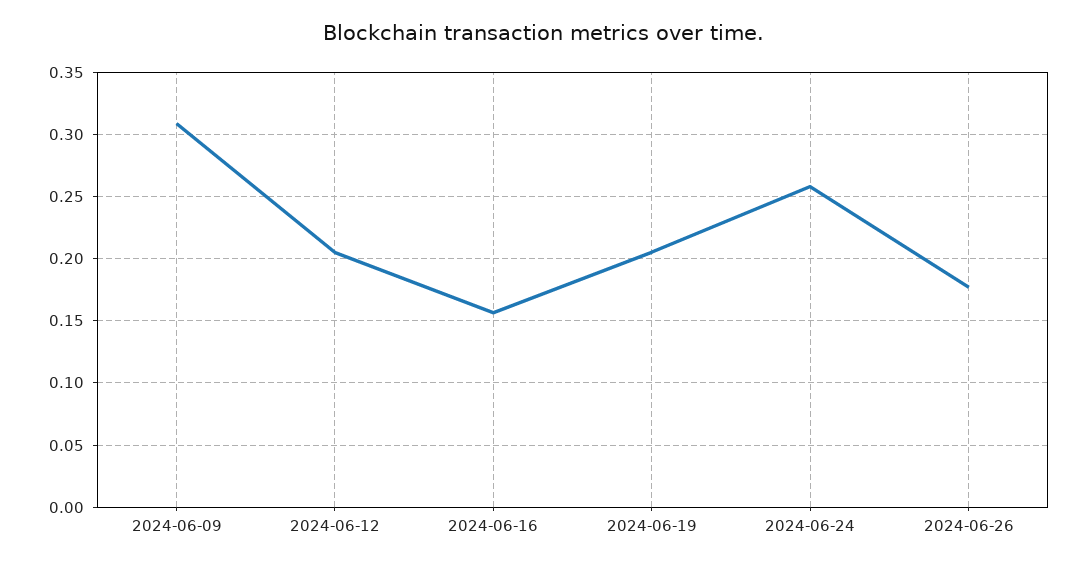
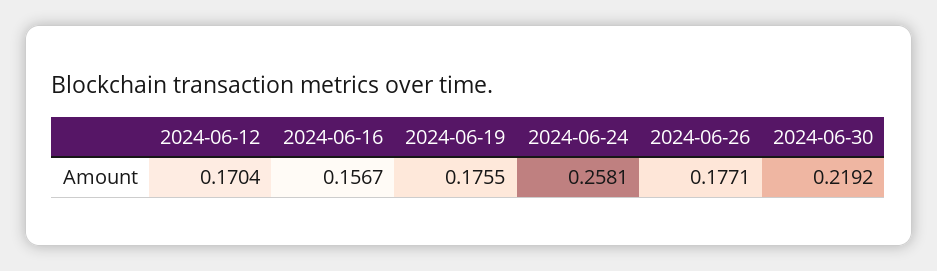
2024-06-09: 0.31 -> none
2024-06-12: 0.205 -> 0.1704
2024-06-19: 0.205 -> 0.1755
2024-06-30: none -> 0.2192

